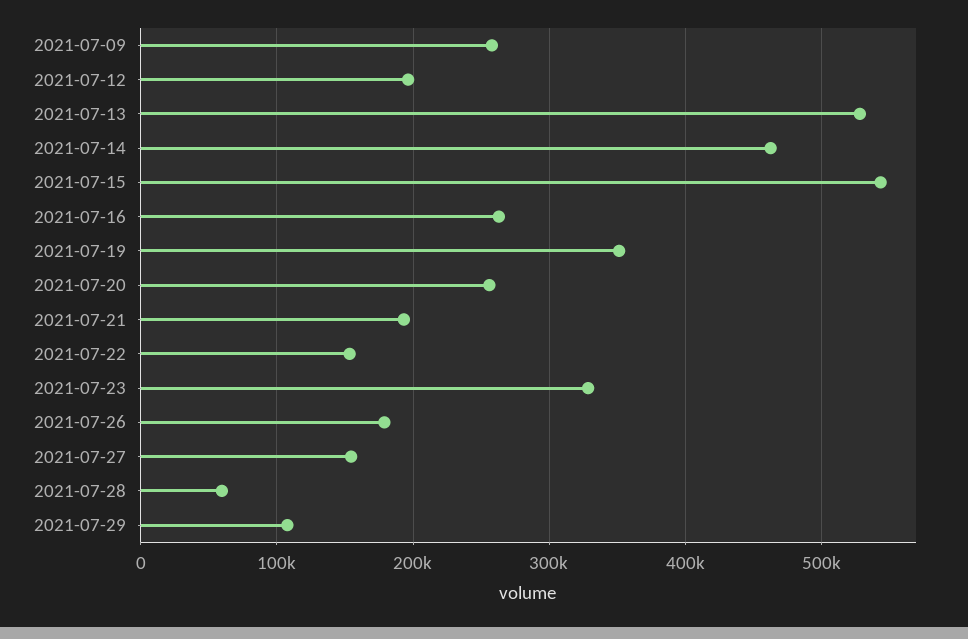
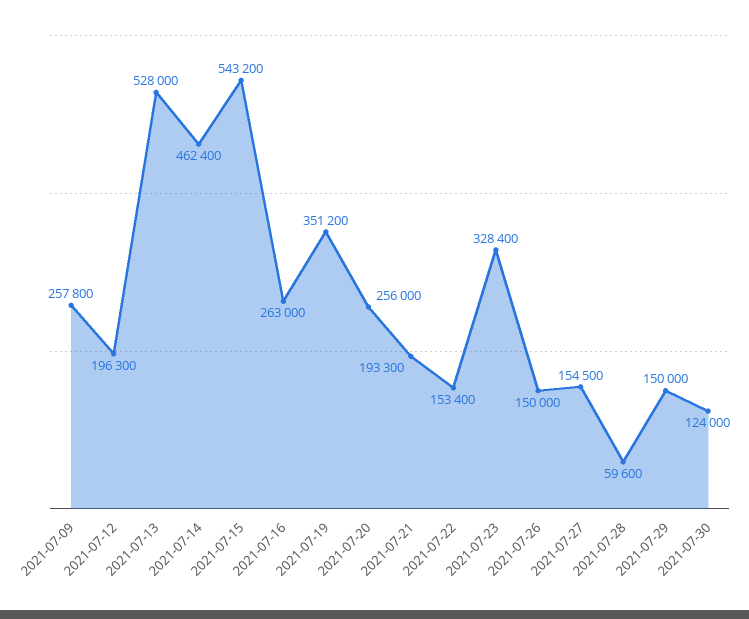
2021-07-26: 180000 -> 150000
2021-07-29: 110000 -> 150000
2021-07-30: none -> 124000

